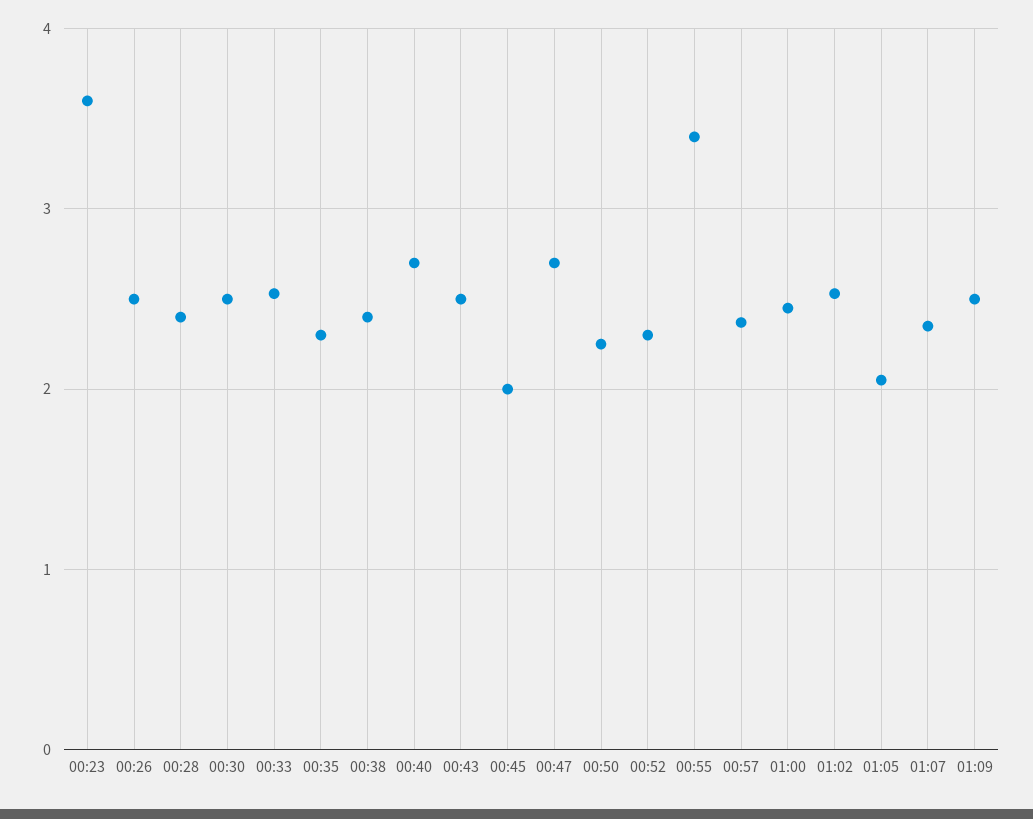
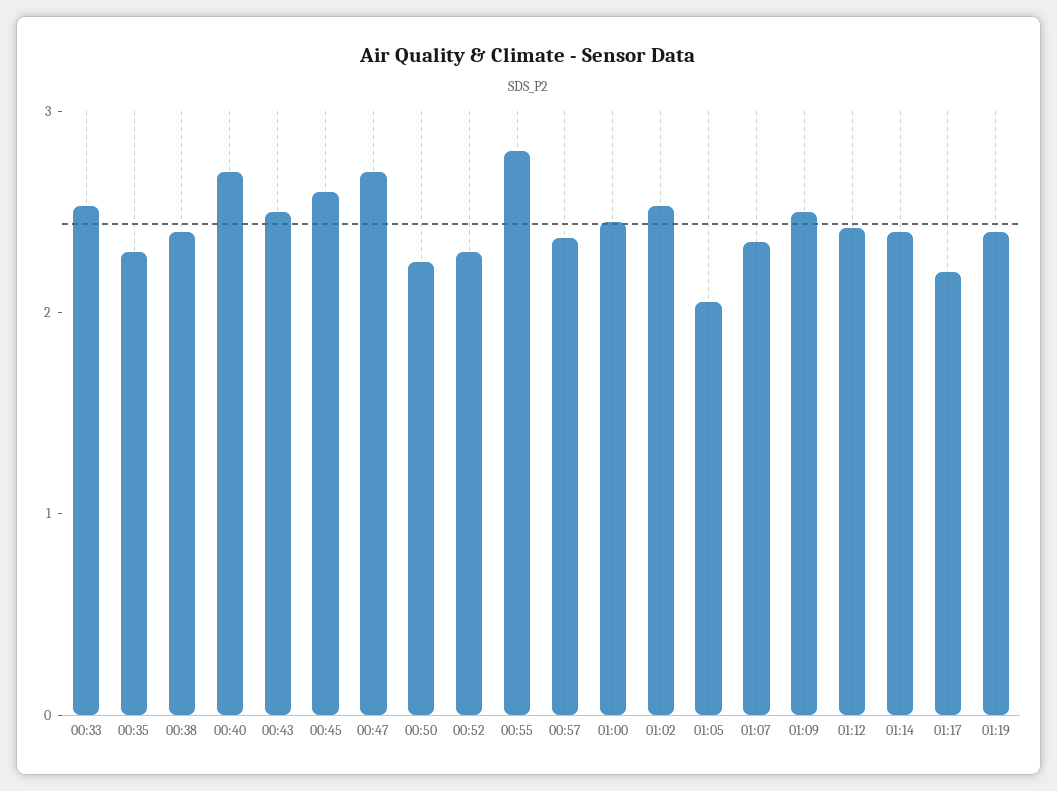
00:23: 3.6 -> none
00:26: 2.5 -> none
00:28: 2.4 -> none
00:30: 2.5 -> none
00:45: 2 -> 2.6
00:55: 3.4 -> 2.8
01:12: none -> 2.4
01:14: none -> 2.4
01:17: none -> 2.2
01:19: none -> 2.4

